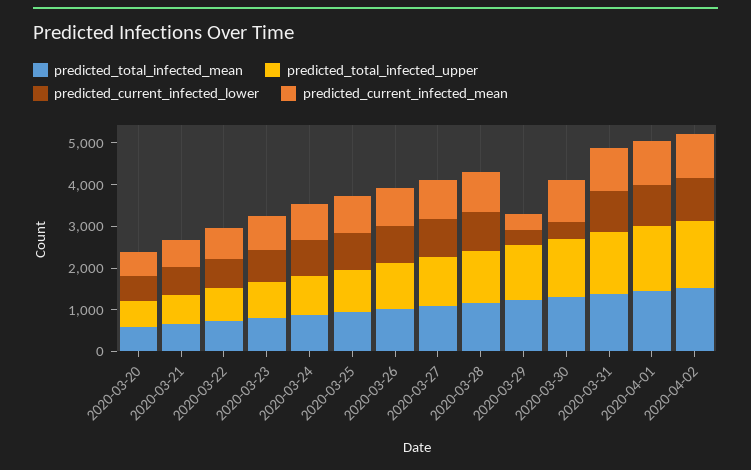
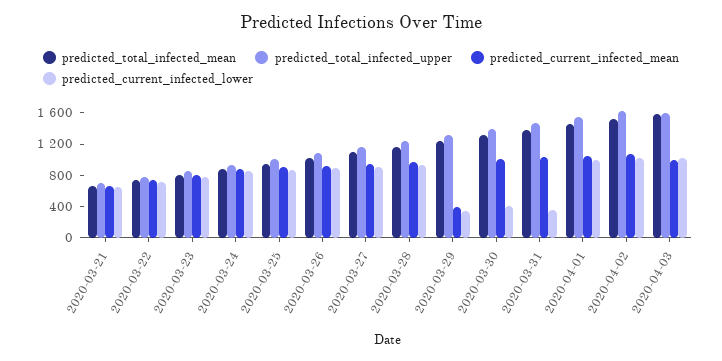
predicted_total_infected_mean, 2020-03-20: 600 -> none
predicted_total_infected_upper, 2020-03-20: 600 -> none
predicted_current_infected_lower, 2020-03-20: 600 -> none
predicted_current_infected_mean, 2020-03-20: 600 -> none
predicted_current_infected_lower, 2020-03-31: 1000 -> 400
predicted_total_infected_mean, 2020-04-03: none -> 1600
predicted_total_infected_upper, 2020-04-03: none -> 1600
predicted_current_infected_mean, 2020-04-03: none -> 1000
predicted_current_infected_lower, 2020-04-03: none -> 1000

